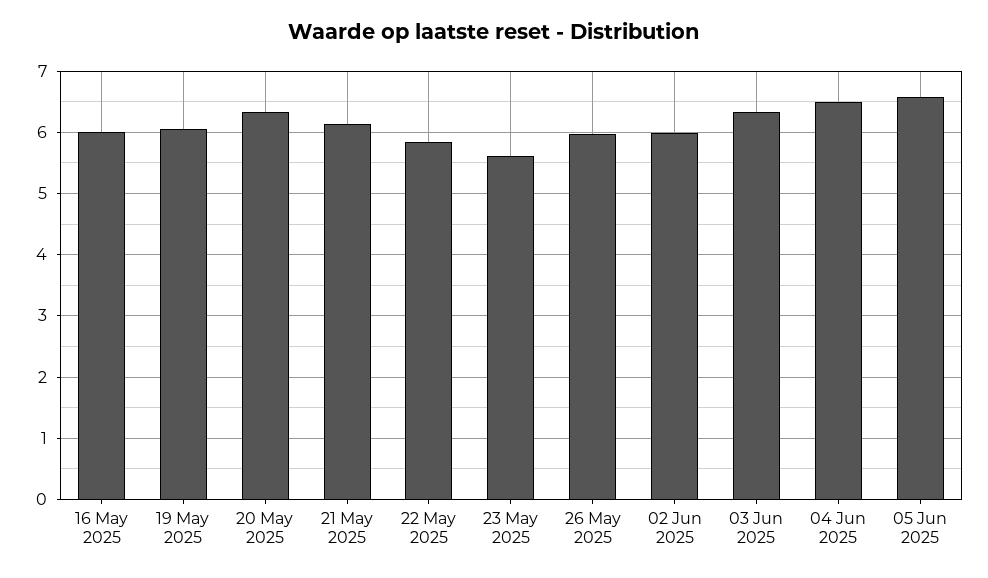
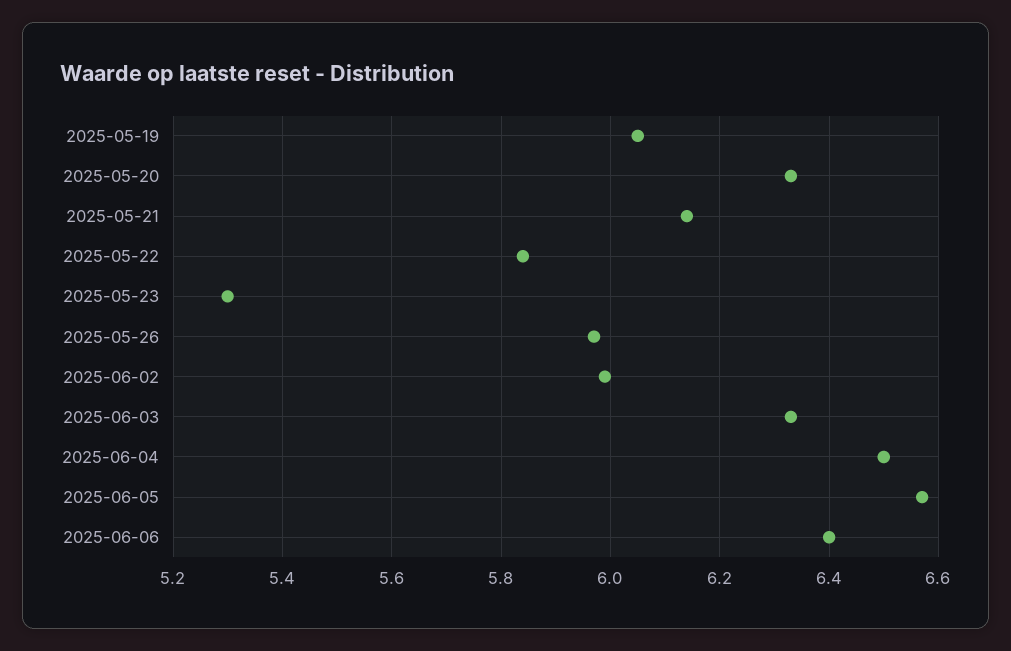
16 May 2025: 6 -> none
23 May 2025: 5.6 -> 5.3
2025-06-06: none -> 6.4

